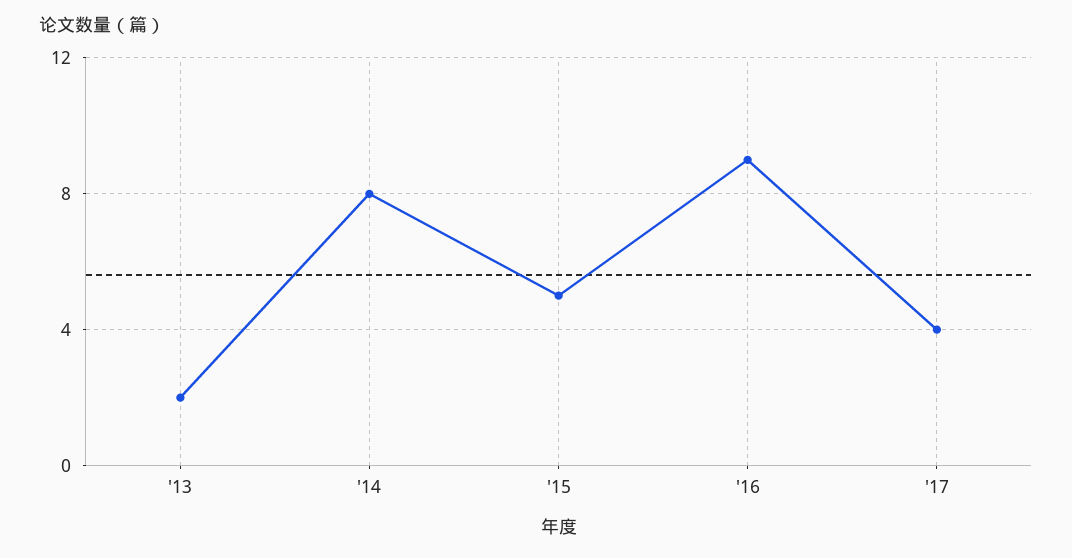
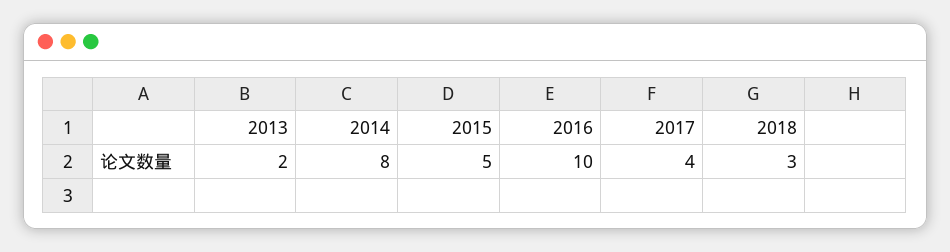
'16: 9 -> 10
2018: none -> 3

